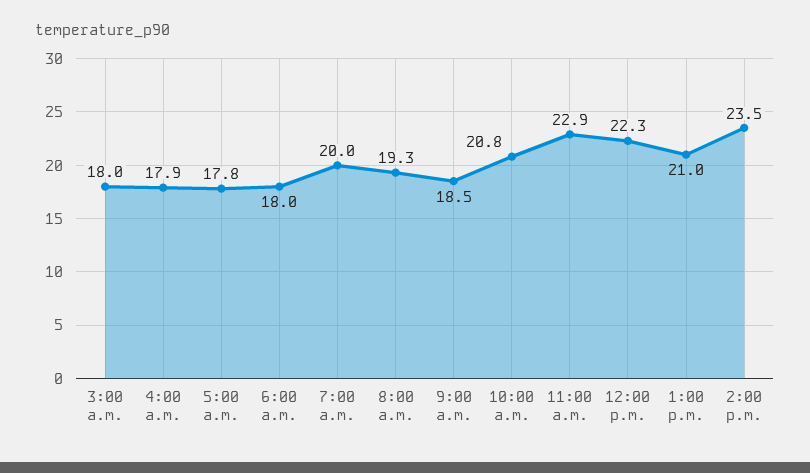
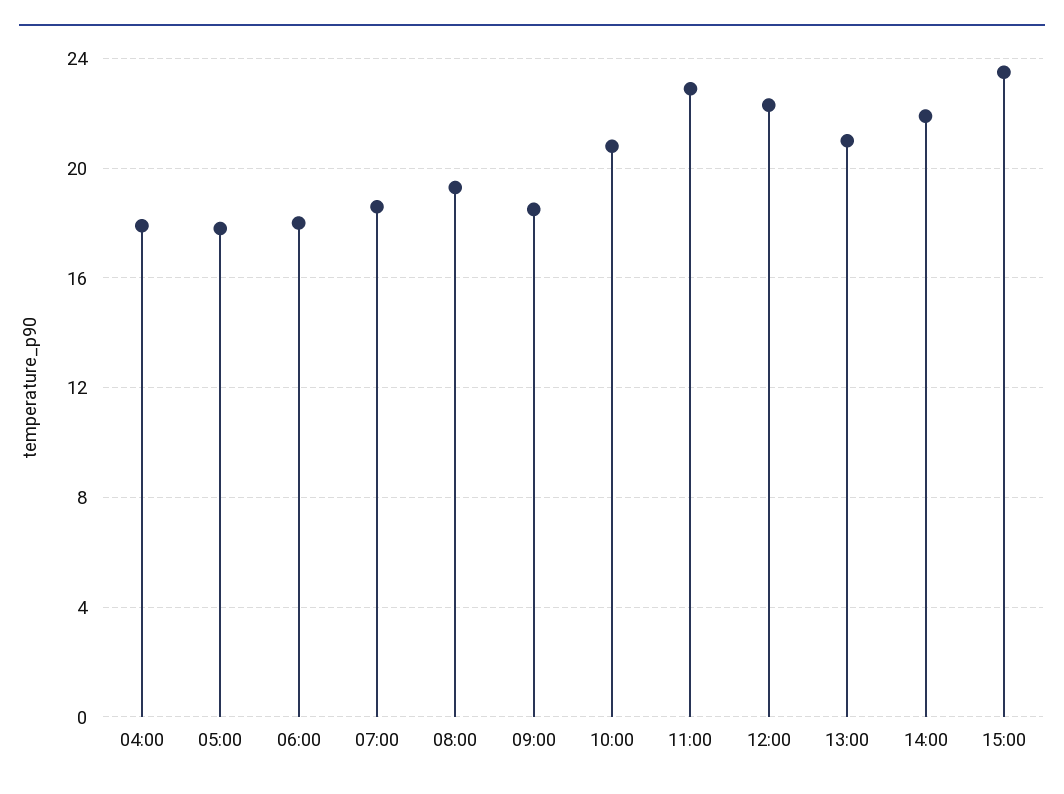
3:00 a.m.: 18 -> none
7:00 a.m.: 20 -> 18.5
2:00 p.m.: 23.5 -> 22
15:00: none -> 23.5

